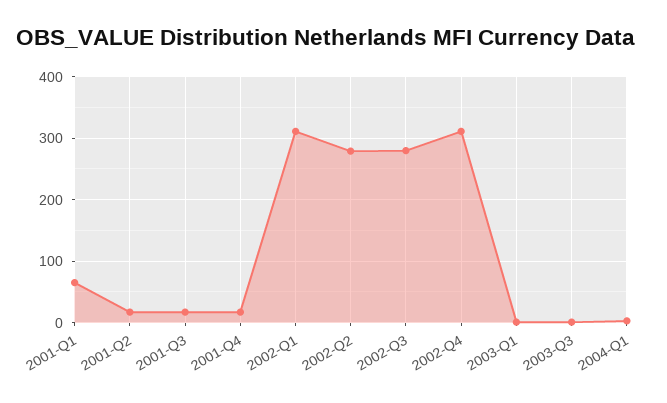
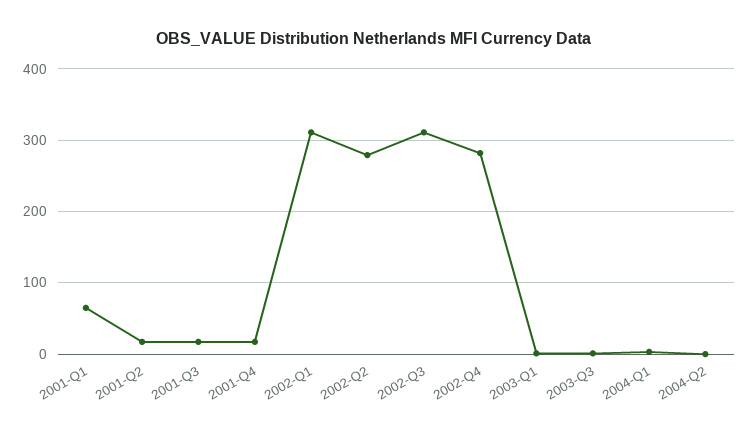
2002-Q3: 280 -> 310
2002-Q4: 310 -> 280
2004-Q2: none -> 0

